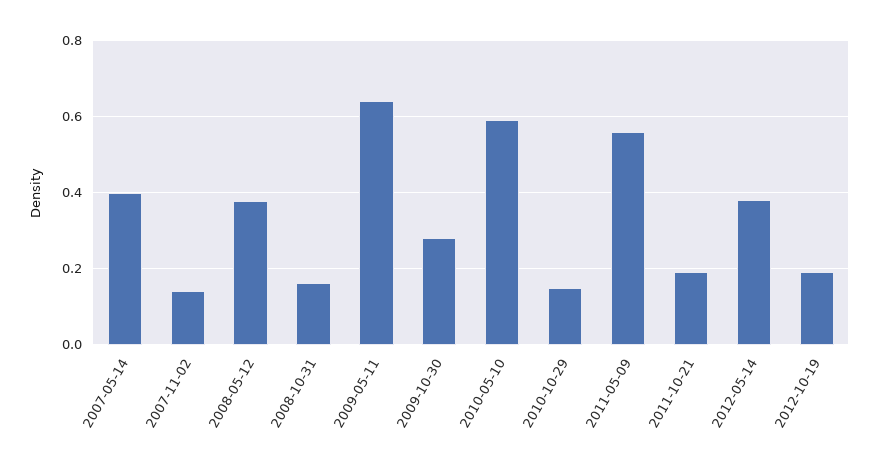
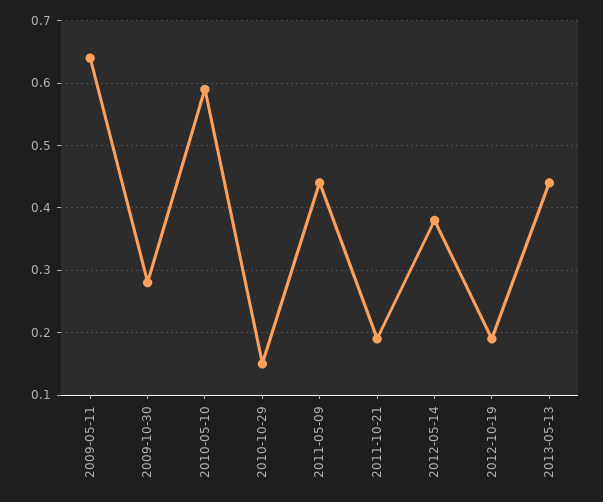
2007-05-14: 0.4 -> none
2007-11-02: 0.14 -> none
2008-05-12: 0.38 -> none
2008-10-31: 0.16 -> none
2011-05-09: 0.56 -> 0.44
2013-05-13: none -> 0.44

